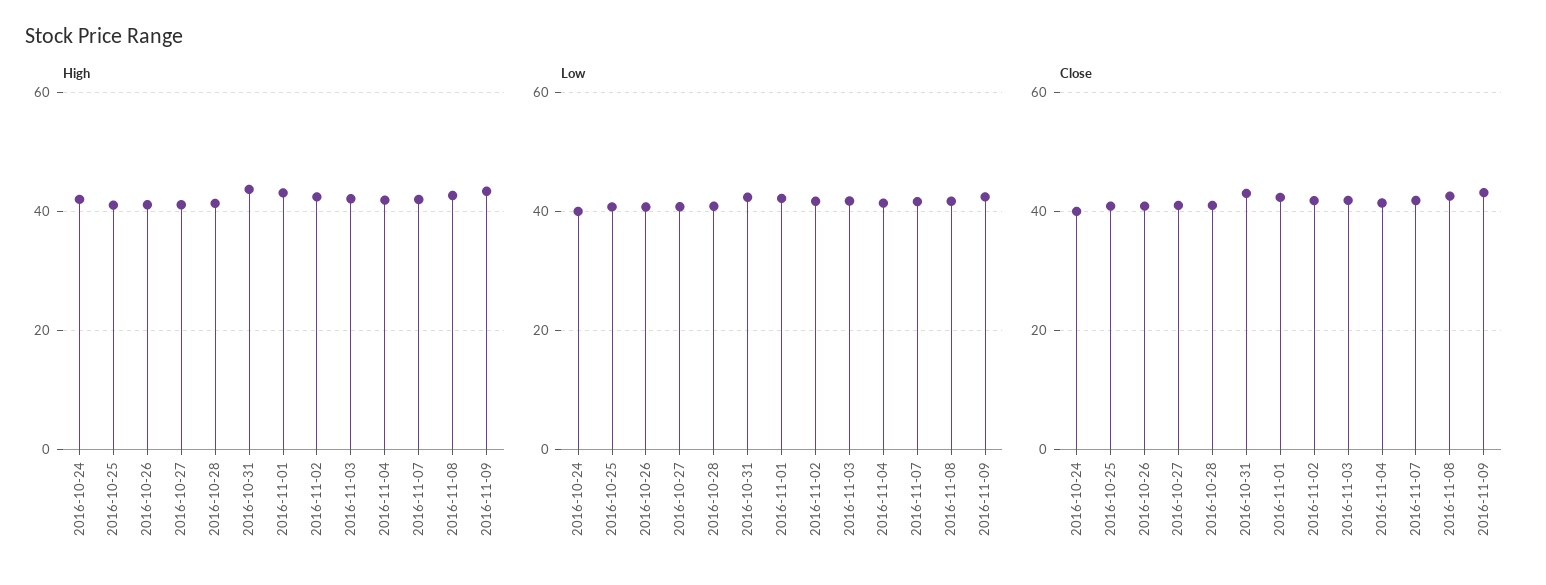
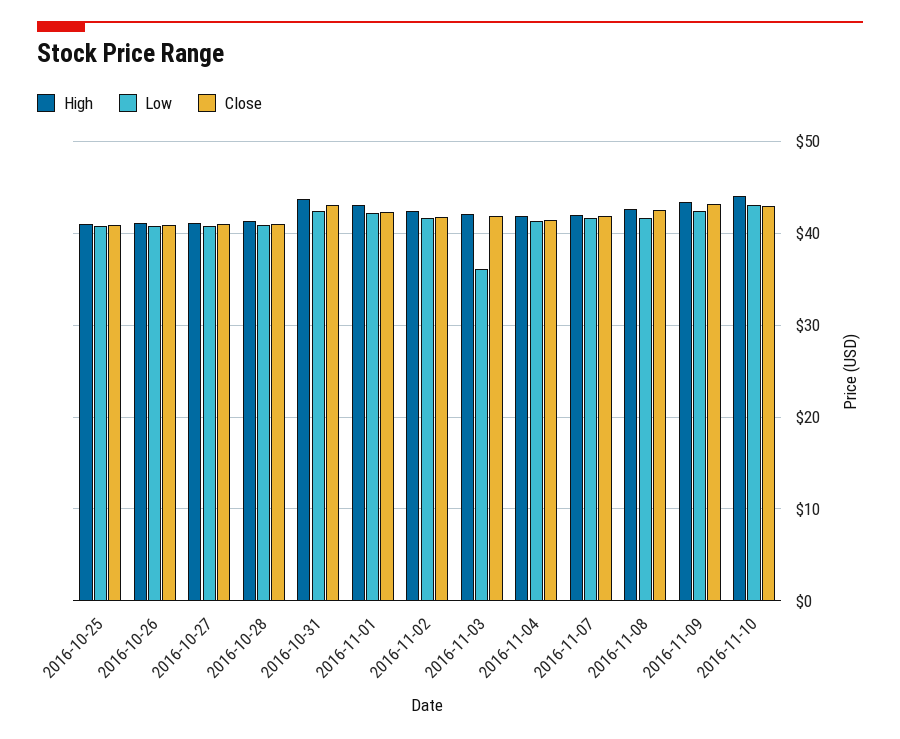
High, 2016-10-24: 42 -> none
Low, 2016-10-24: 40 -> none
Low, 2016-11-03: 42 -> 36
Close, 2016-10-24: 40 -> none
High, 2016-11-10: none -> 44
Low, 2016-11-10: none -> 43
Close, 2016-11-10: none -> 43

